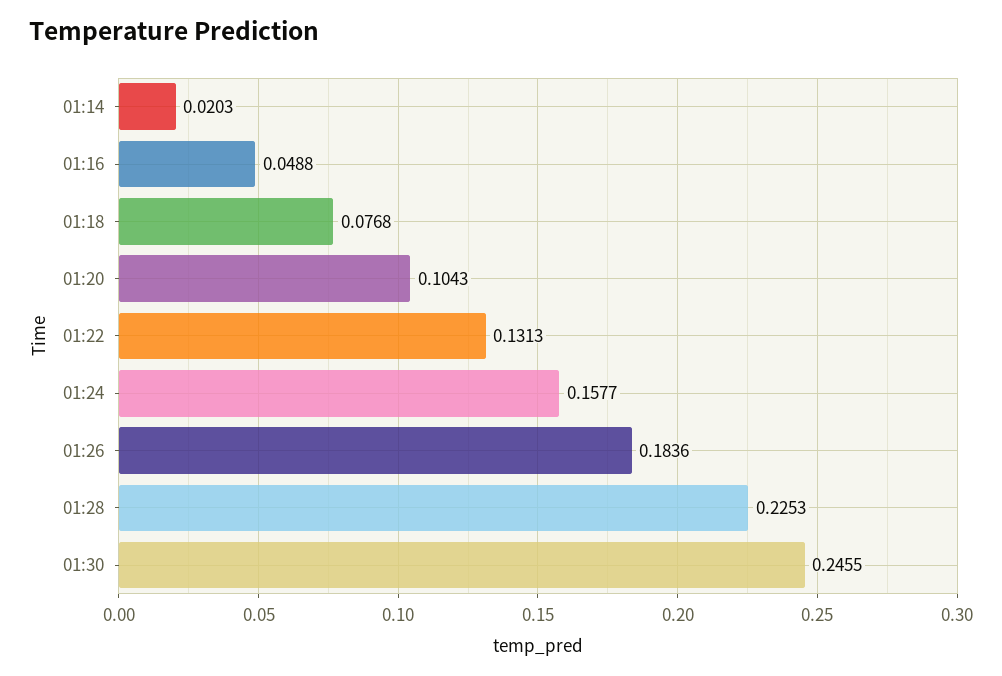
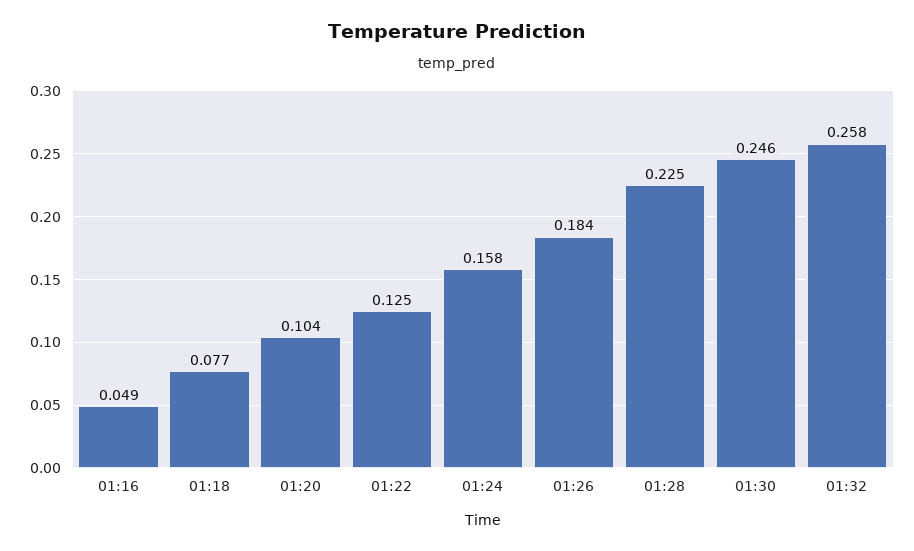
01:14: 0.0203 -> none
01:22: 0.1313 -> 0.125
01:32: none -> 0.258

